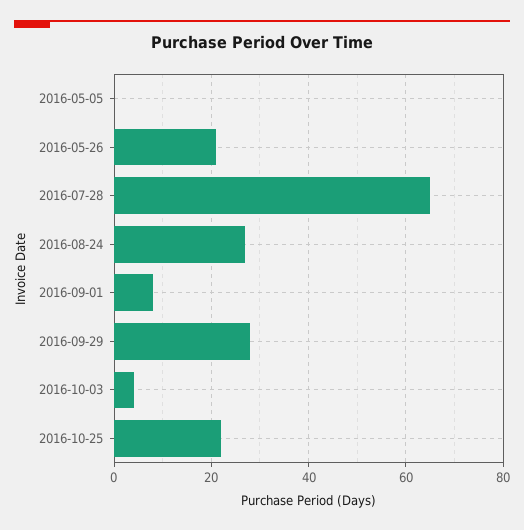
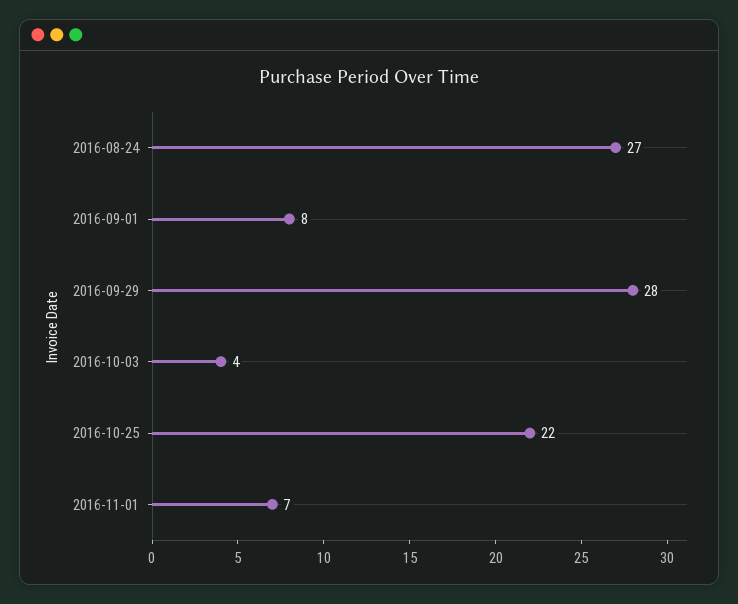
2016-05-05: 0 -> none
2016-05-26: 20 -> none
2016-07-28: 65 -> none
2016-11-01: none -> 7

